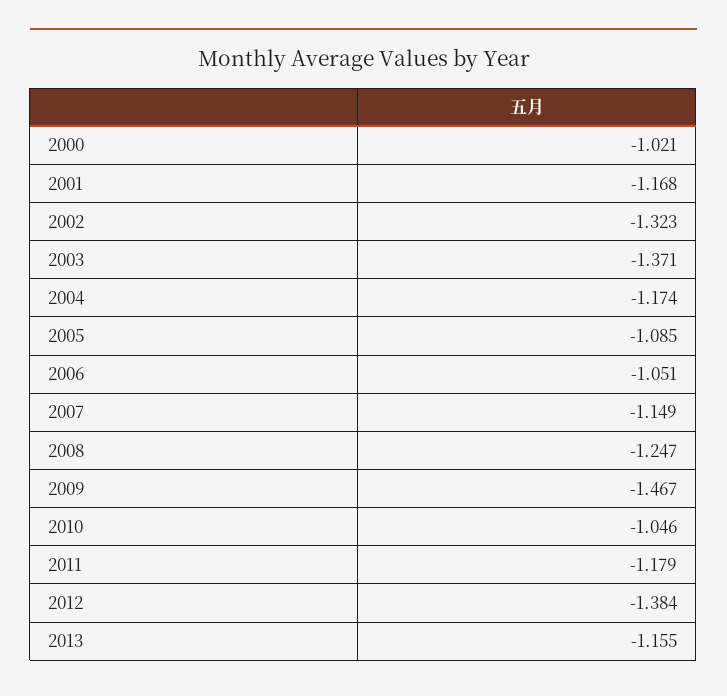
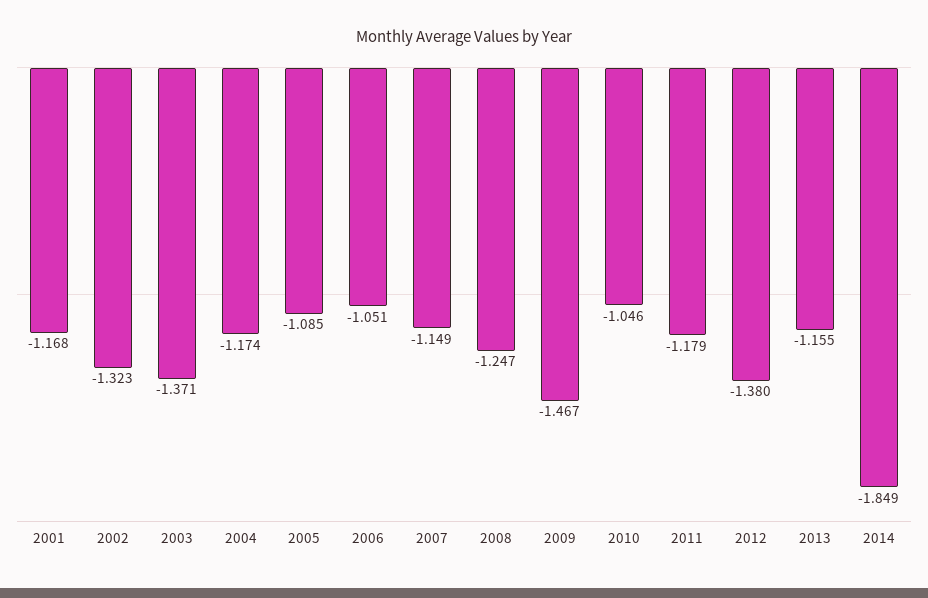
2000: -1.021 -> none
2012: -1.384 -> -1.38
2014: none -> -1.849

